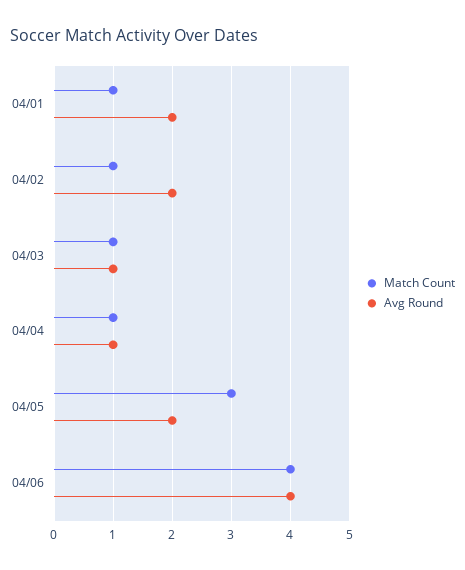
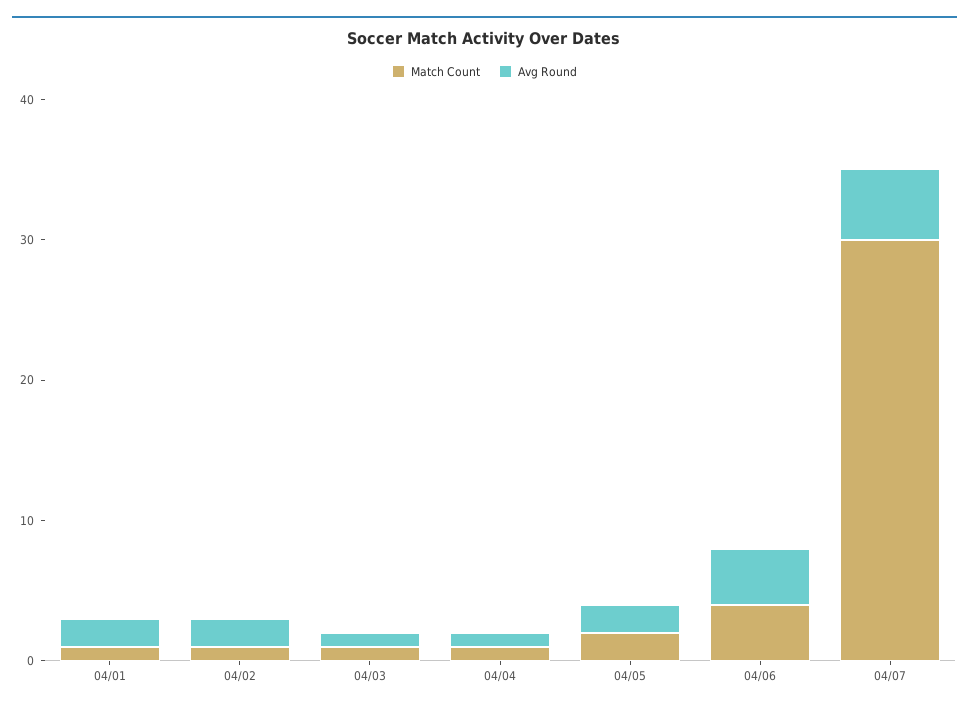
Match Count, 04/05: 3 -> 2
Match Count, 04/07: none -> 30
Avg Round, 04/07: none -> 5

